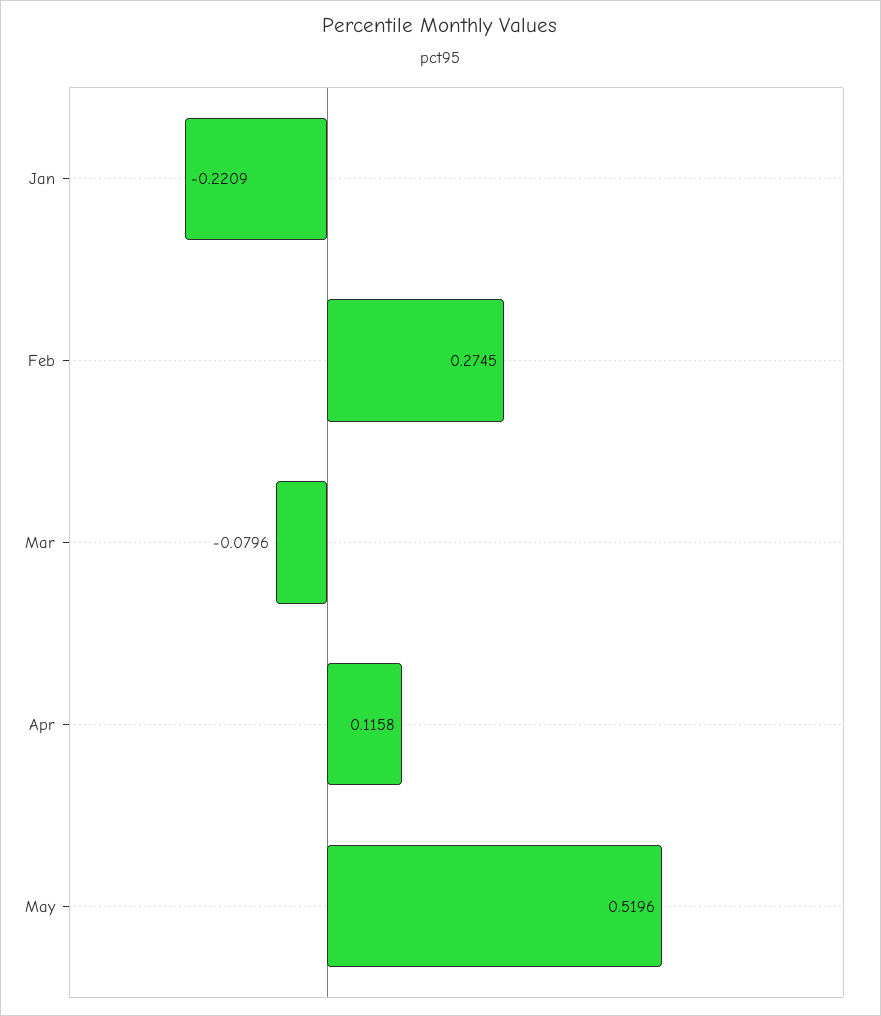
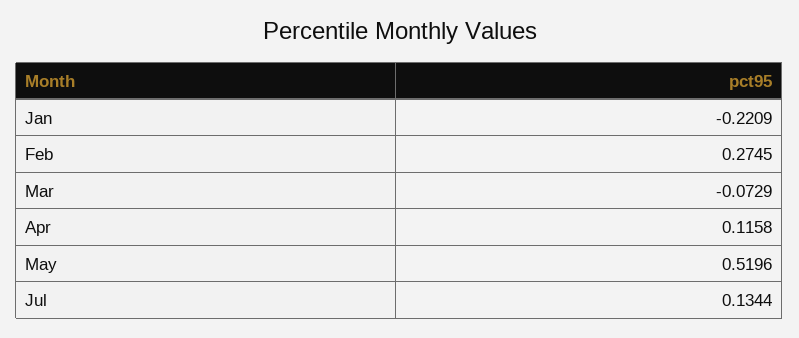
Mar: -0.0796 -> -0.0729
Jul: none -> 0.1344

